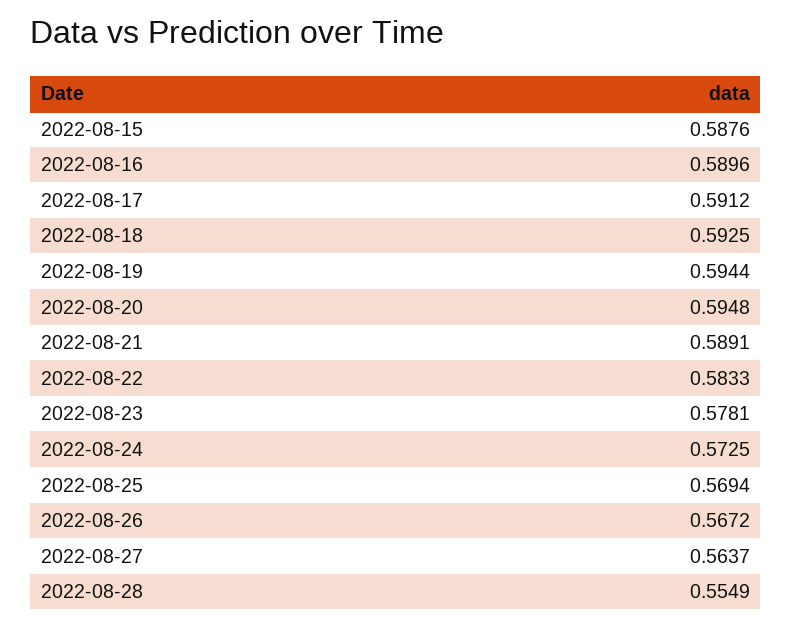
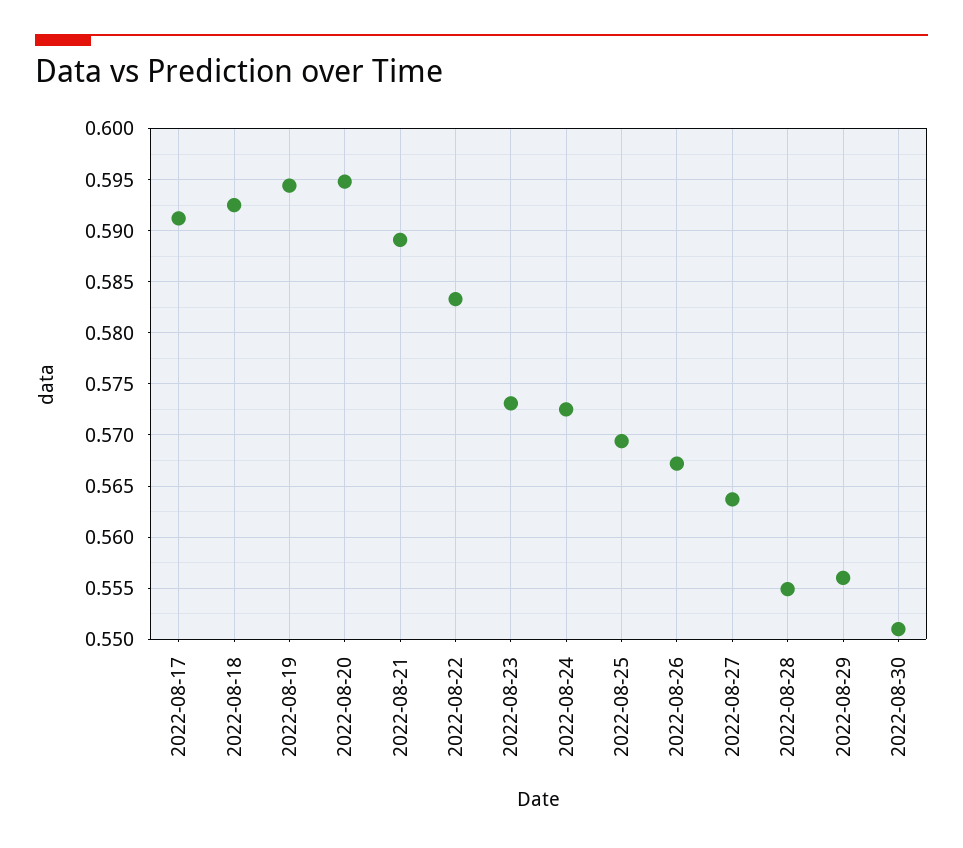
2022-08-15: 0.5876 -> none
2022-08-16: 0.5896 -> none
2022-08-23: 0.5781 -> 0.573
2022-08-29: none -> 0.556
2022-08-30: none -> 0.551

